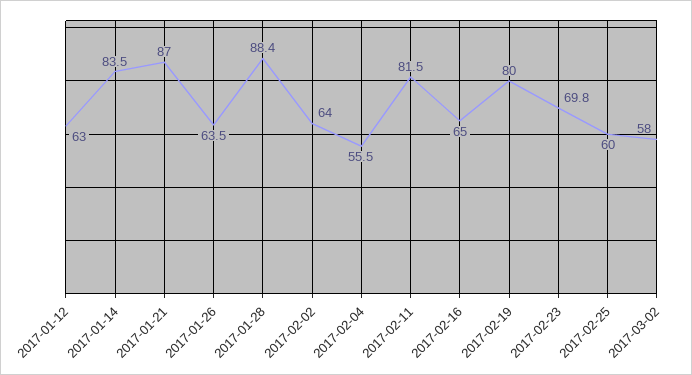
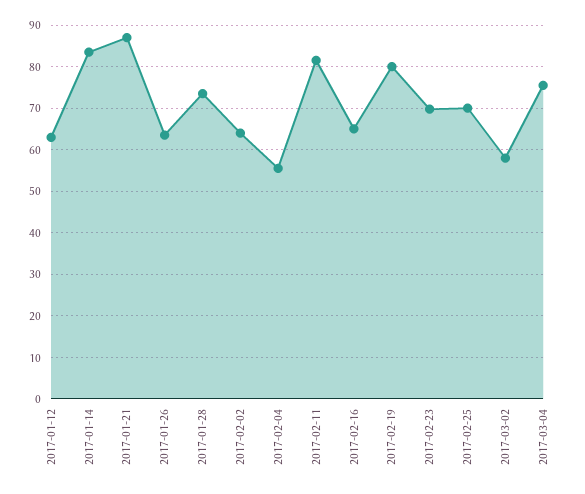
2017-01-28: 88.4 -> 74
2017-02-25: 60 -> 70
2017-03-04: none -> 76

